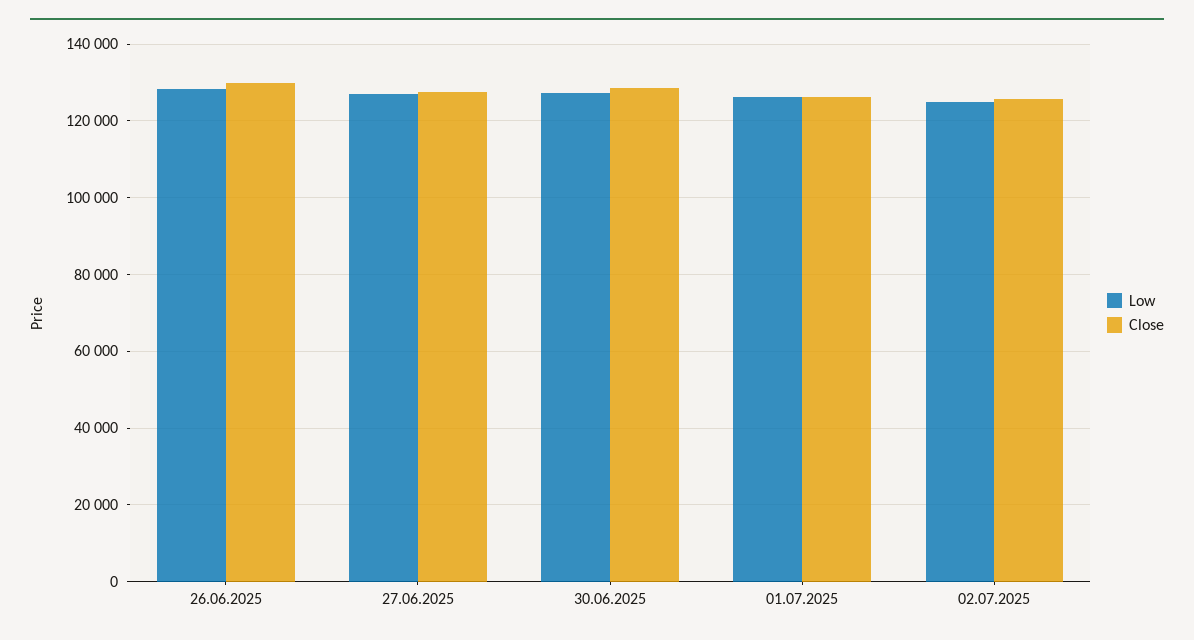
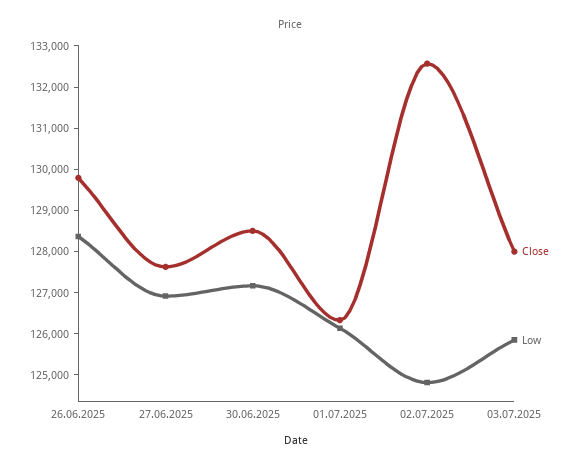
Close, 02.07.2025: 126000 -> 132600
Close, 03.07.2025: none -> 128000
Low, 03.07.2025: none -> 125800

